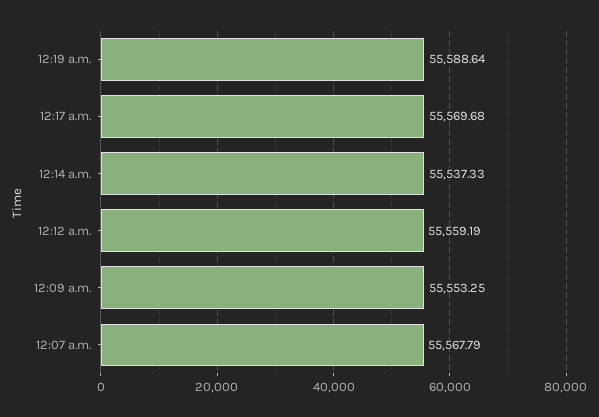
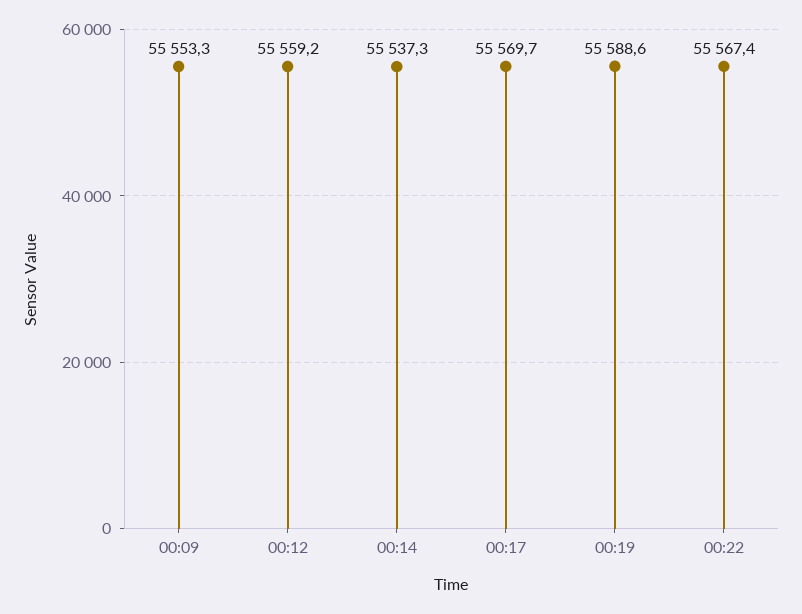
12:07 a.m.: 55567.79 -> none
00:22: none -> 55567.4

